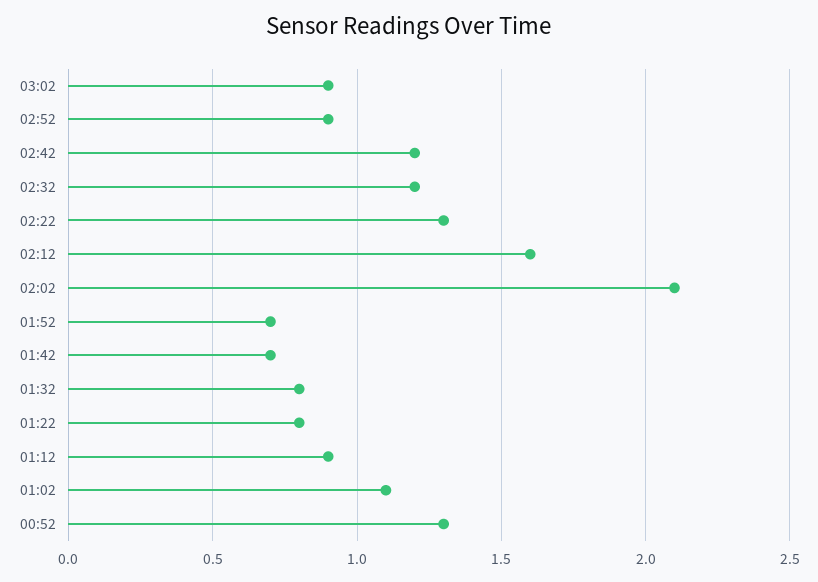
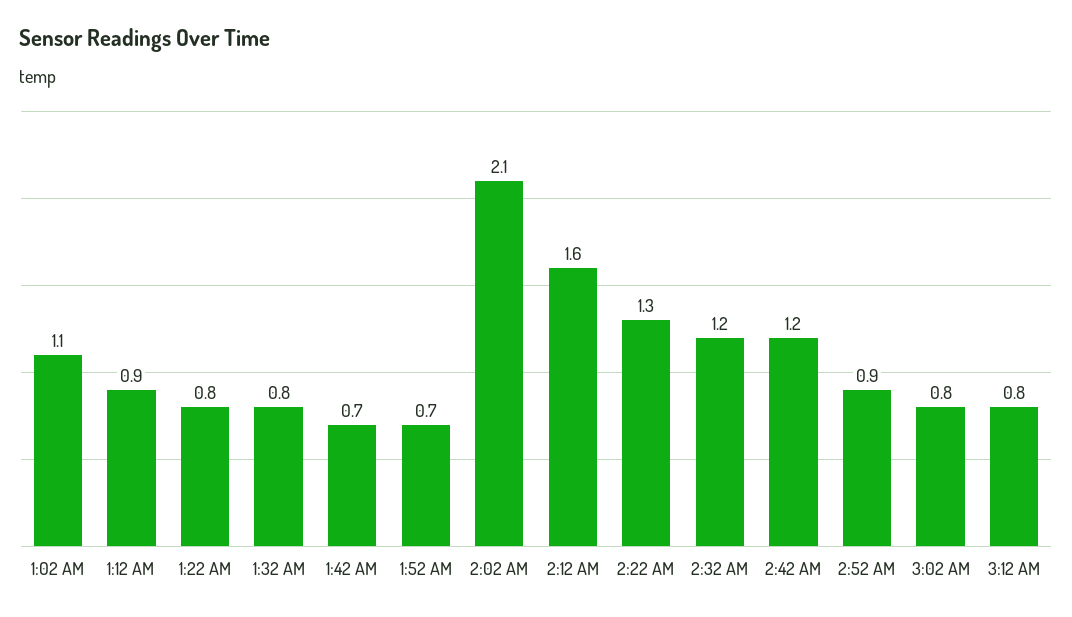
03:02: 0.9 -> 0.8
00:52: 1.3 -> none
3:12 AM: none -> 0.8

